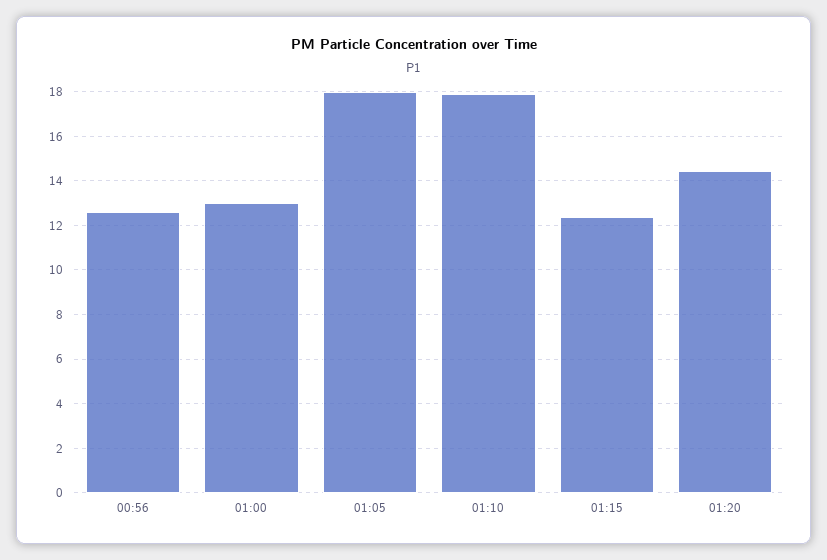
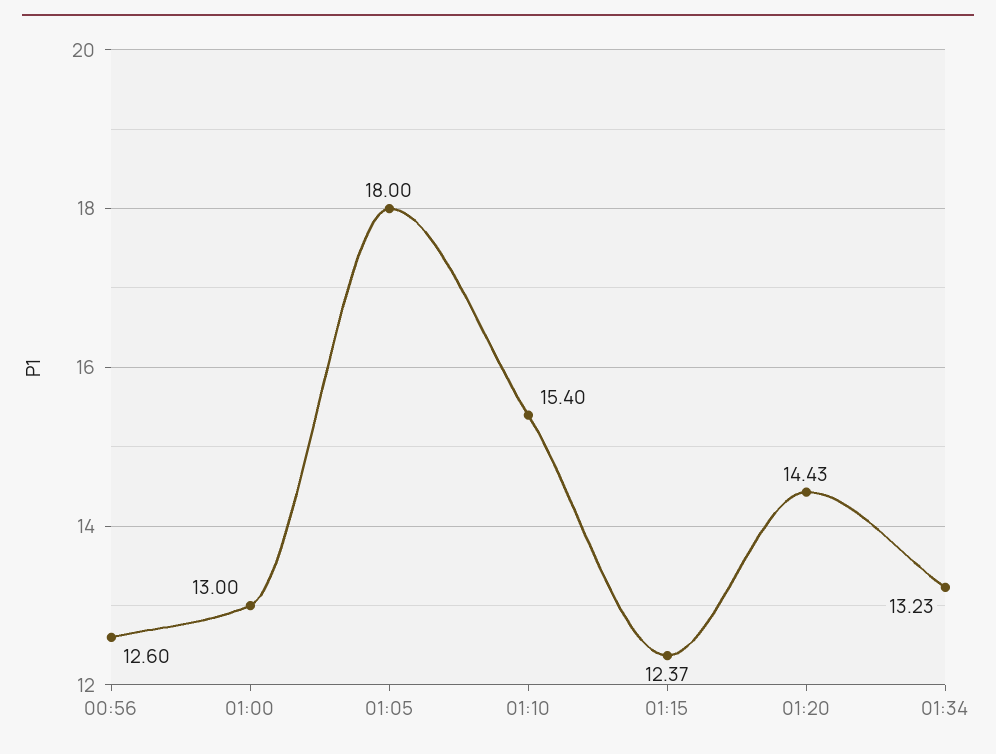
01:10: 18 -> 15.4
01:34: none -> 13.23

